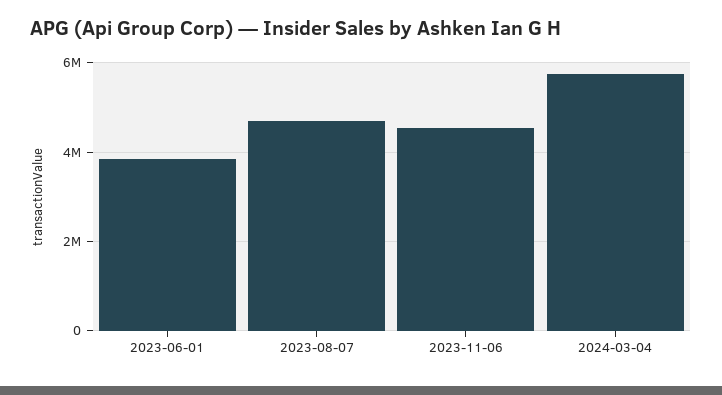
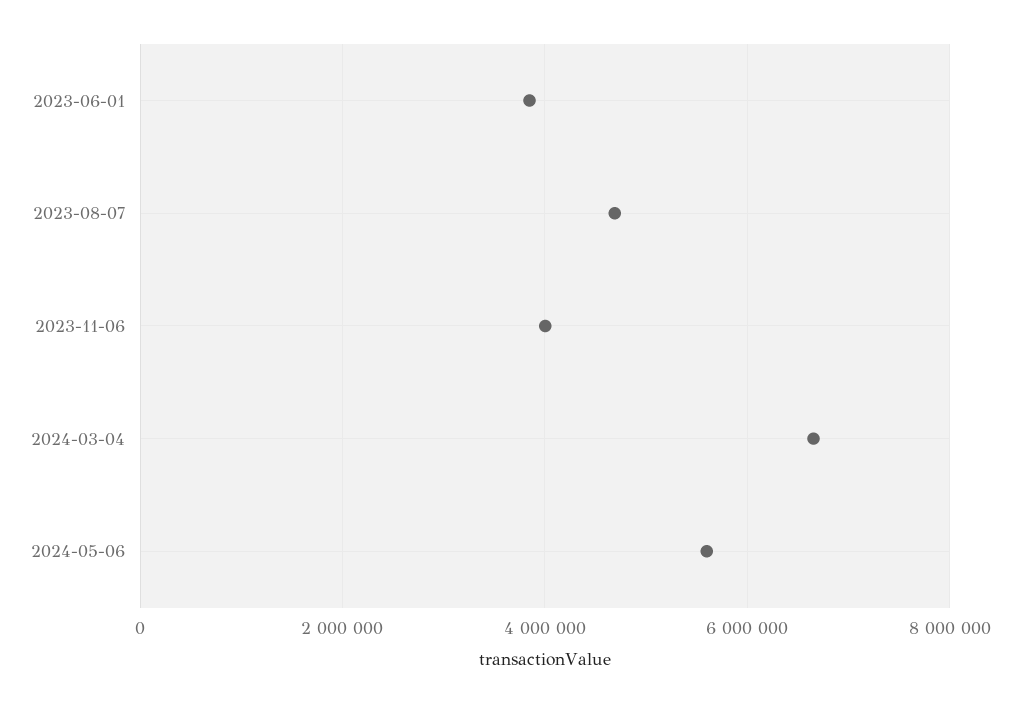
2023-11-06: 4600000 -> 4000000
2024-03-04: 5800000 -> 6600000
2024-05-06: none -> 5600000

